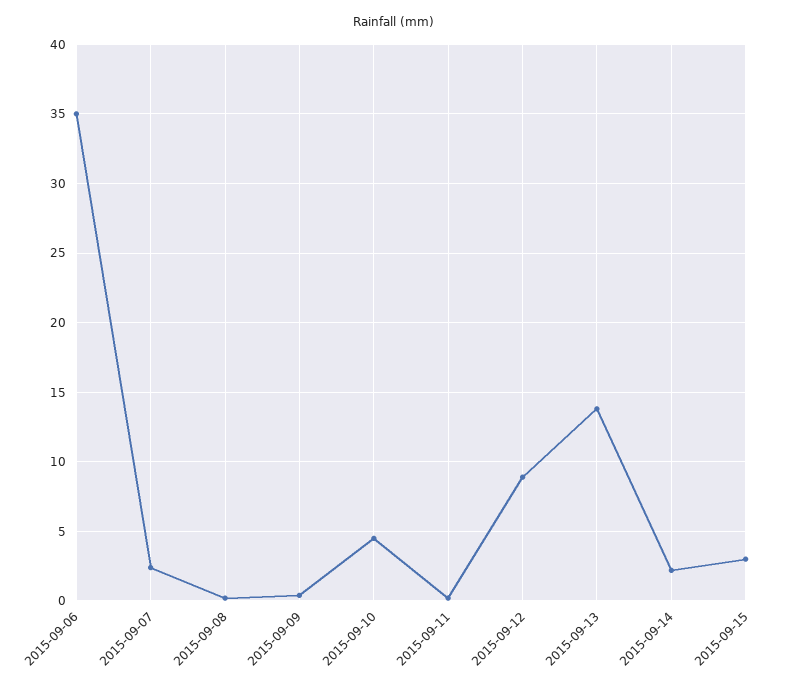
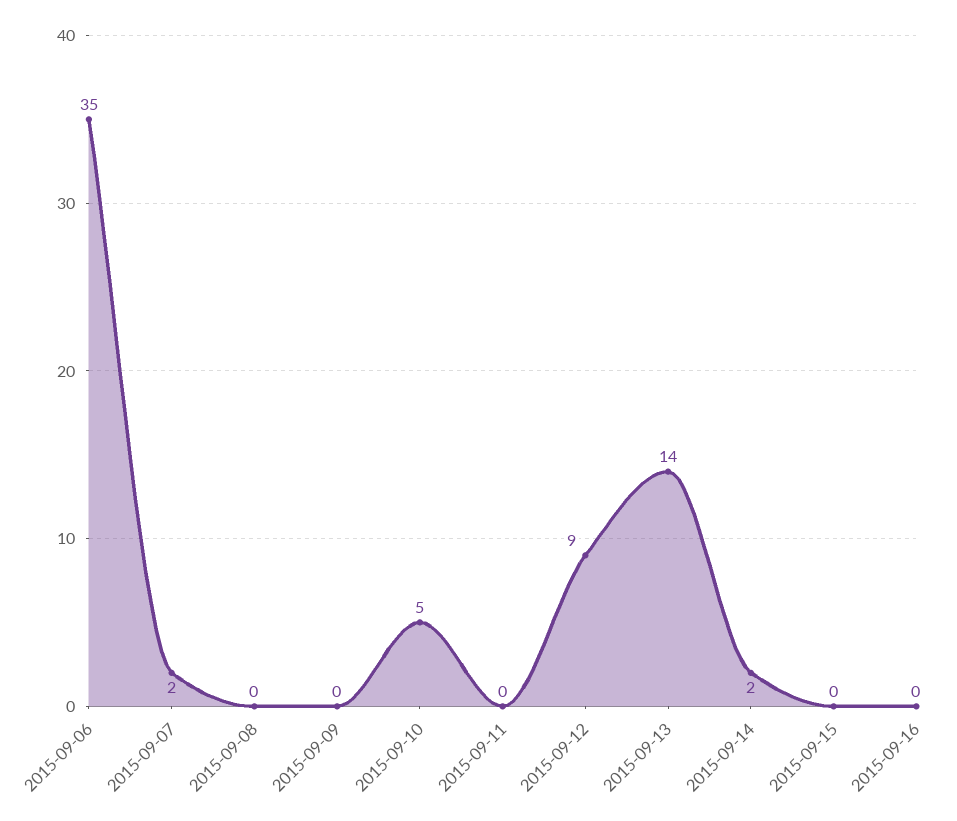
2015-09-15: 3 -> 0
2015-09-16: none -> 0

